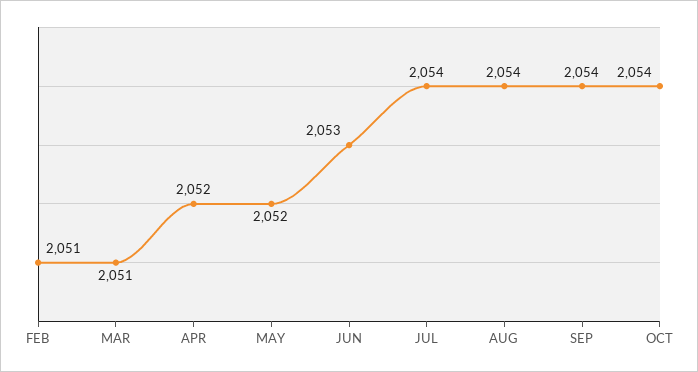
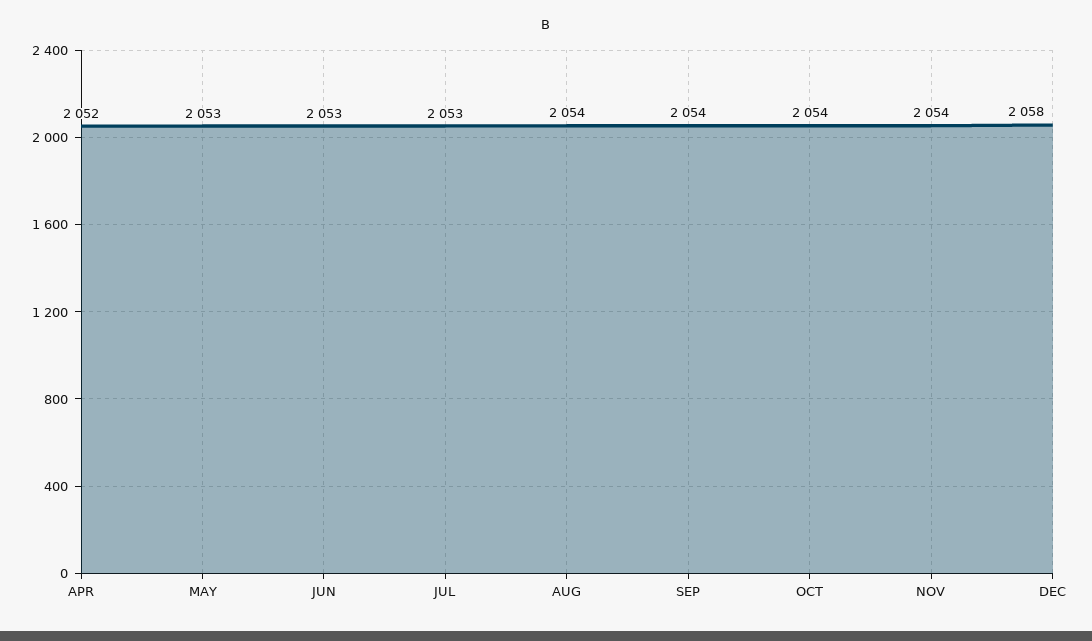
FEB: 2051 -> none
MAR: 2051 -> none
MAY: 2052 -> 2053
JUL: 2054 -> 2053
NOV: none -> 2054
DEC: none -> 2058

